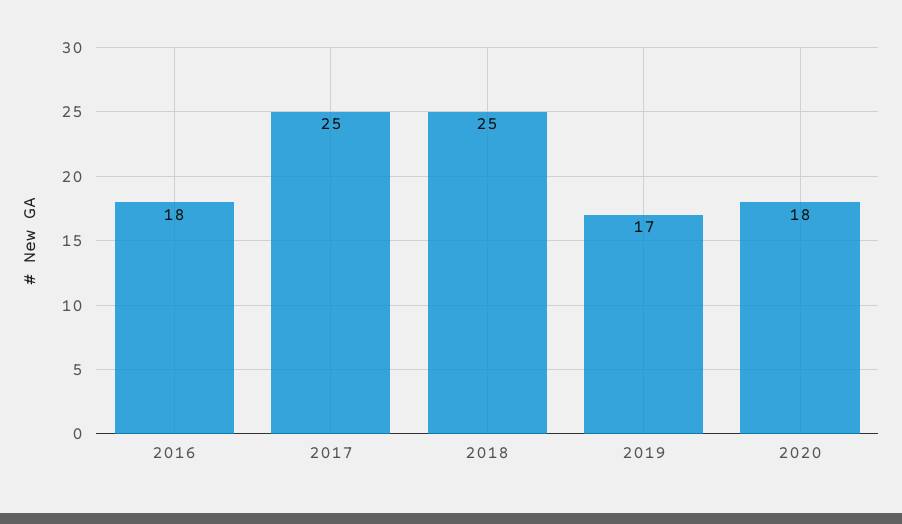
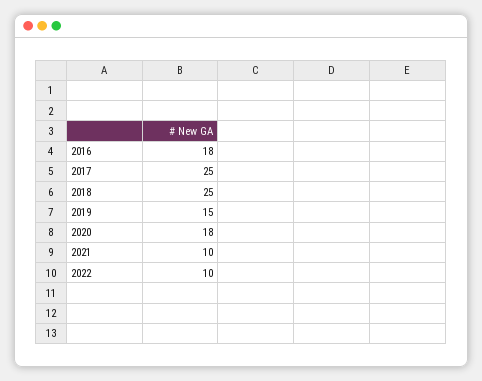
2019: 17 -> 15
2021: none -> 10
2022: none -> 10

